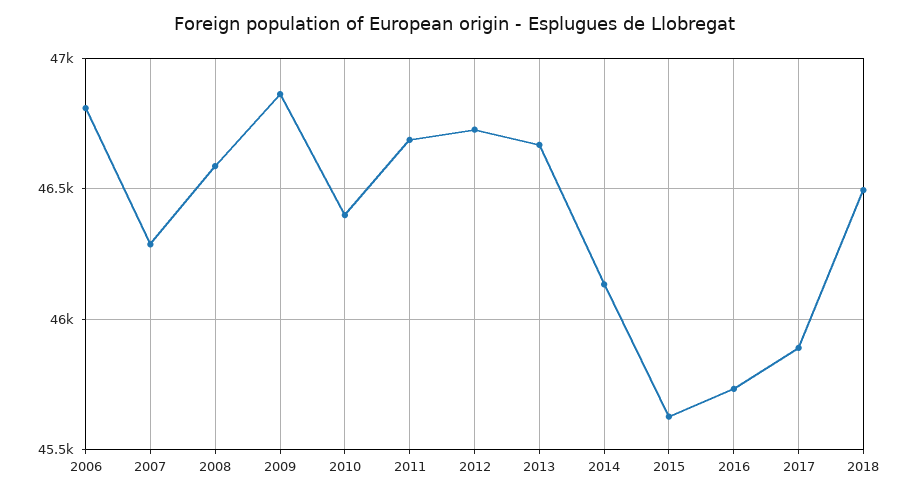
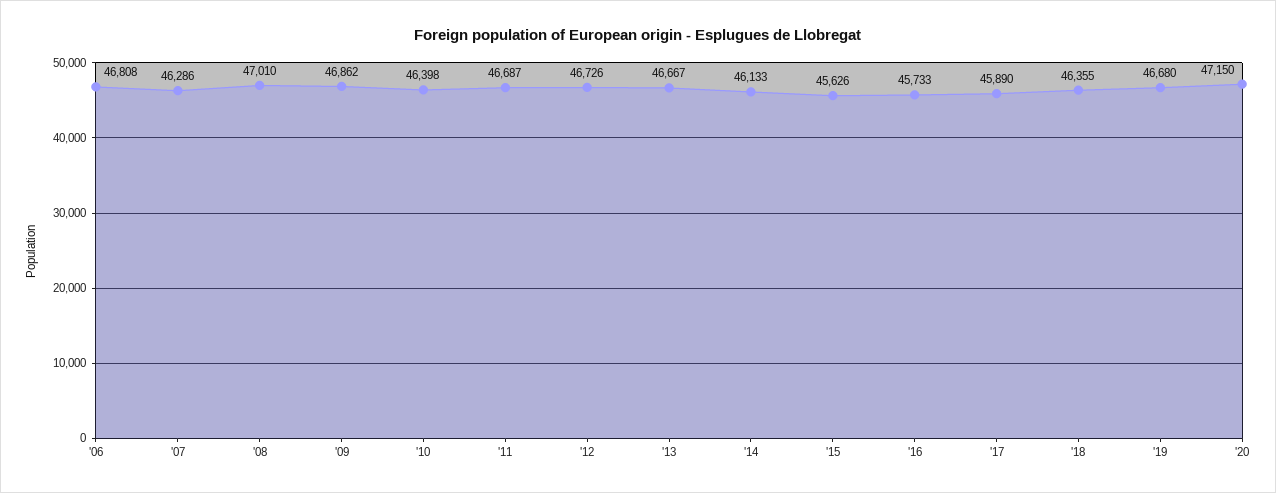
2008: 46600 -> 47010
2018: 46500 -> 46355
'19: none -> 46680
'20: none -> 47150

